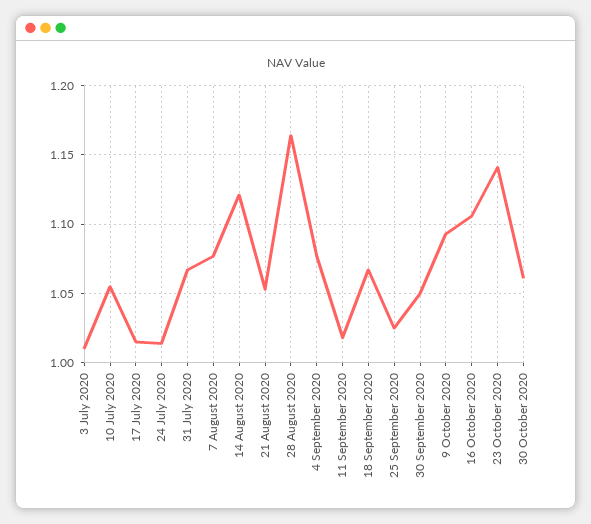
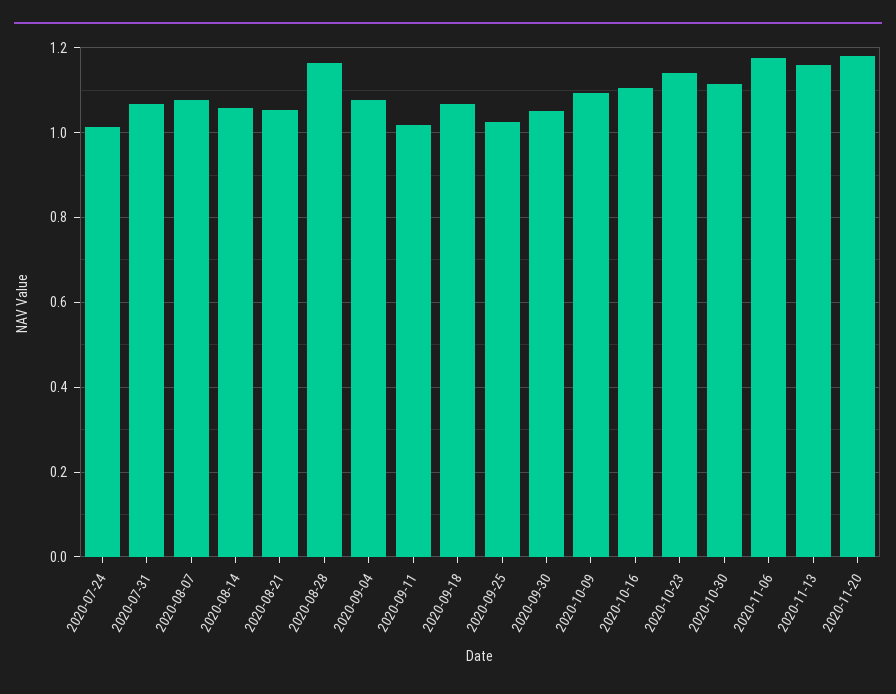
3 July 2020: 1.01 -> none
10 July 2020: 1.055 -> none
17 July 2020: 1.015 -> none
14 August 2020: 1.12 -> 1.06
30 October 2020: 1.06 -> 1.12
2020-11-06: none -> 1.18
2020-11-13: none -> 1.16
2020-11-20: none -> 1.18

